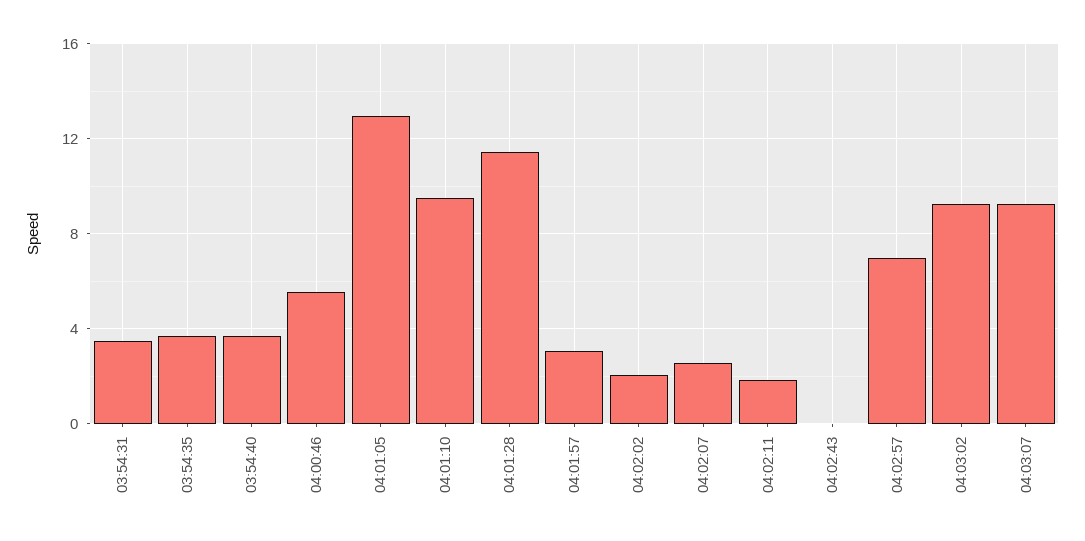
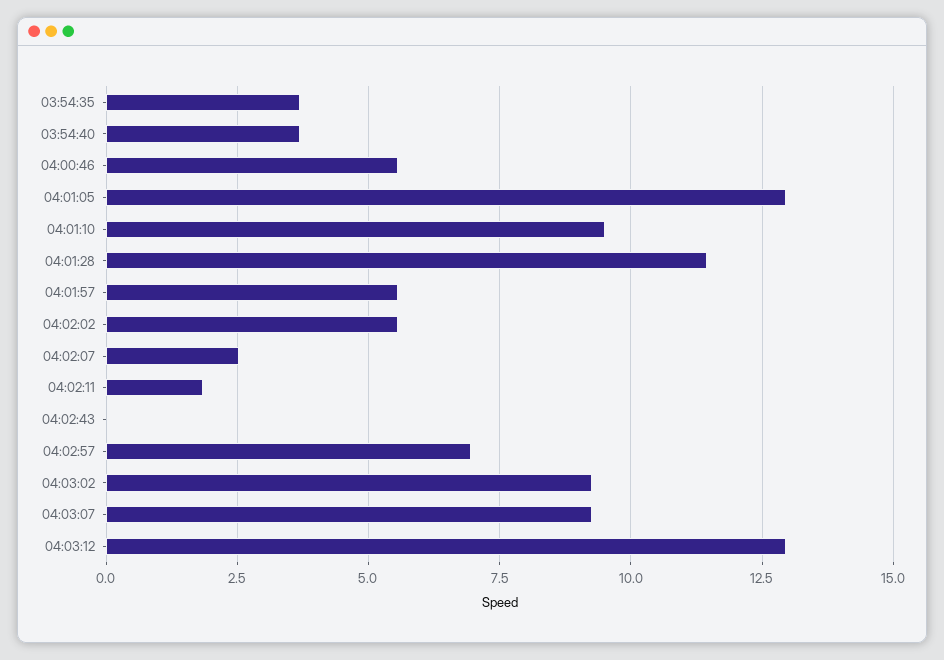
03:54:31: 3.5 -> none
04:01:57: 3 -> 5.5
04:02:02: 2 -> 5.5
04:03:12: none -> 13

